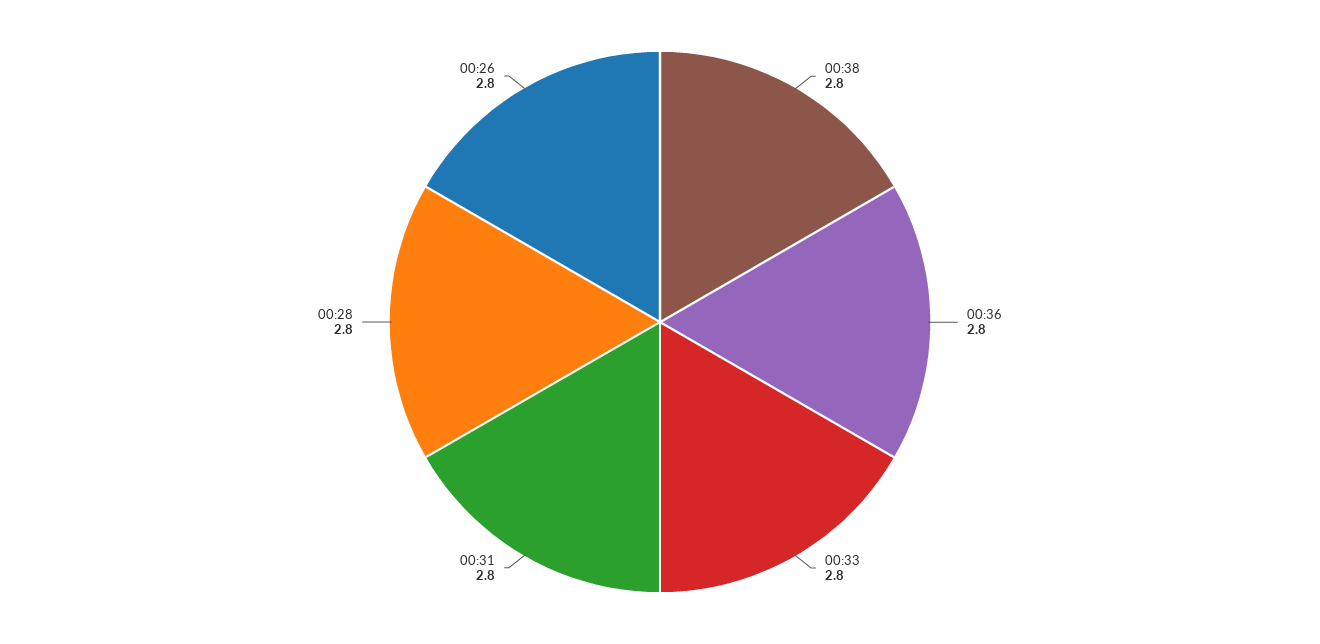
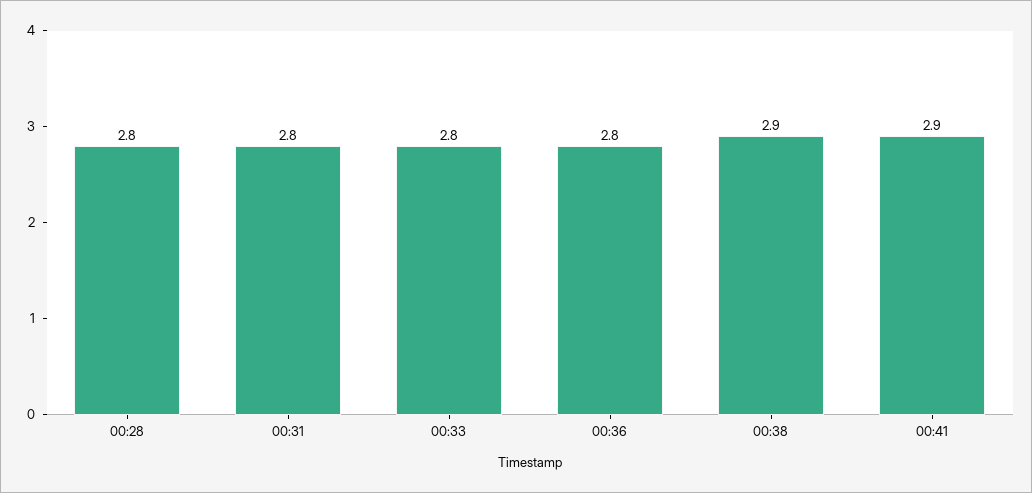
00:38: 2.8 -> 2.9
00:26: 2.8 -> none
00:41: none -> 2.9

